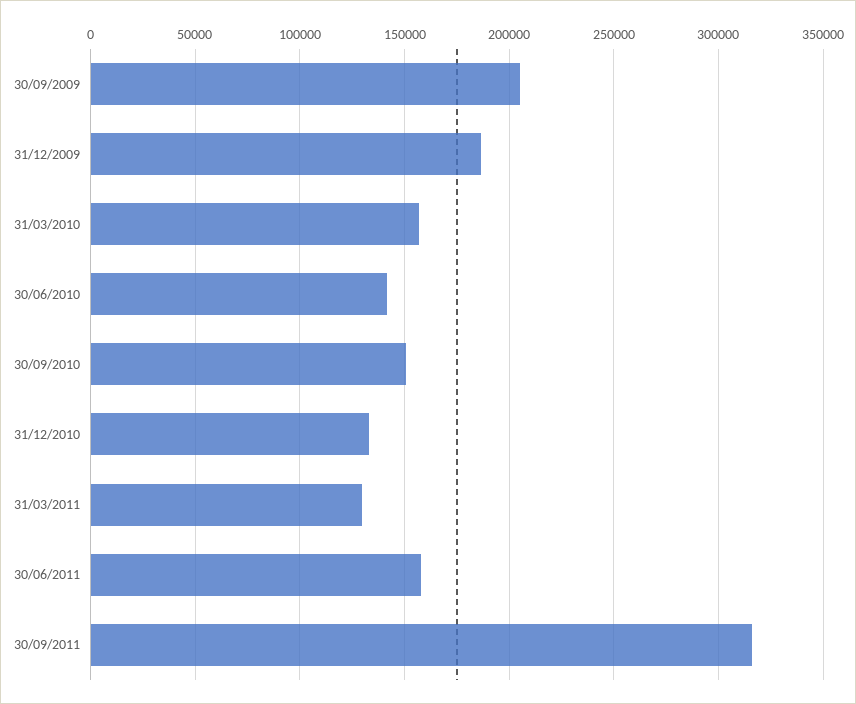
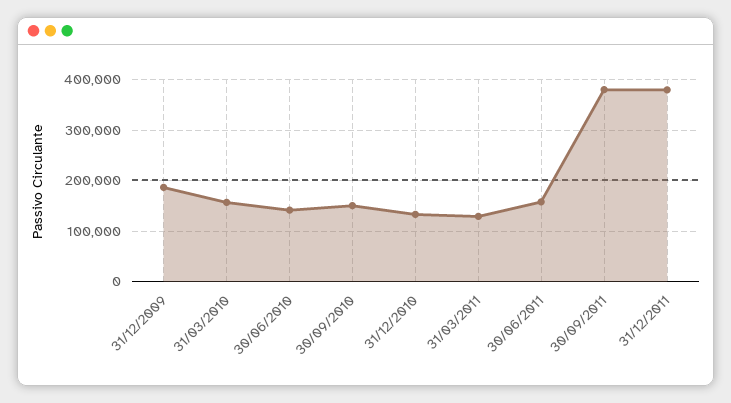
30/09/2009: 205000 -> none
30/09/2011: 315000 -> 380000
31/12/2011: none -> 380000

